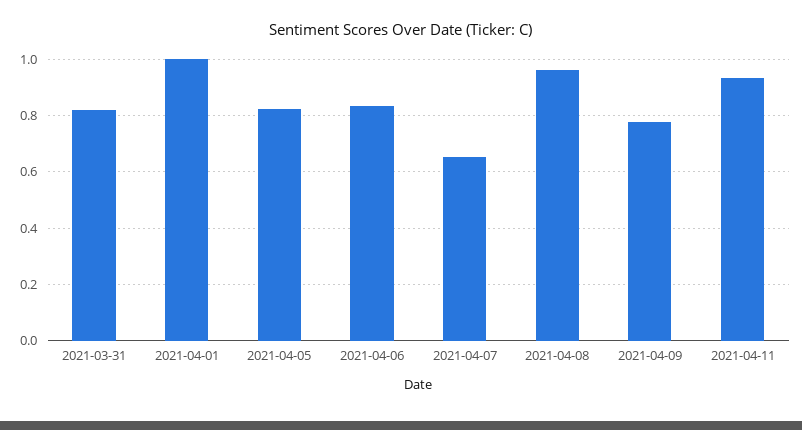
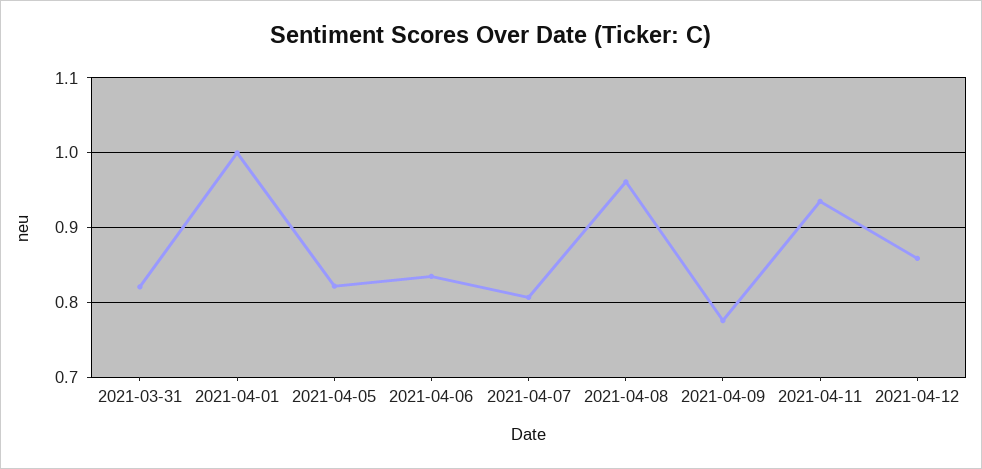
2021-04-07: 0.65 -> 0.81
2021-04-12: none -> 0.86

